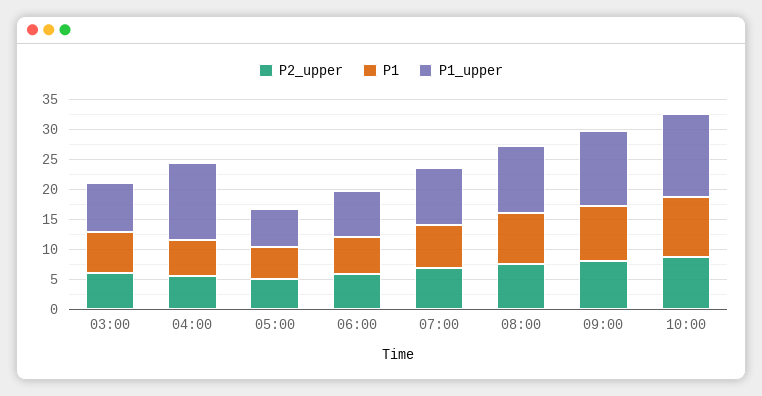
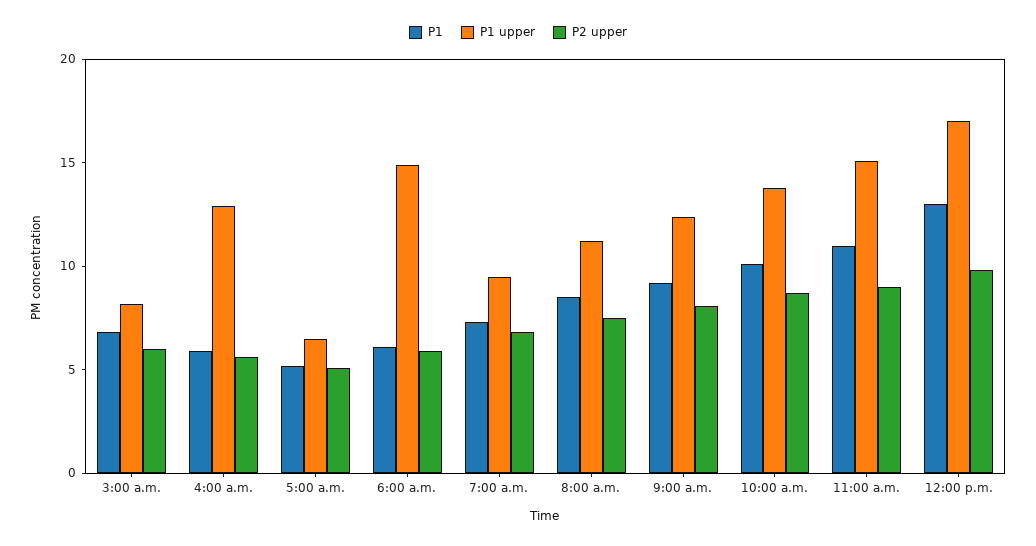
P1_upper, 06:00: 7.5 -> 15
P1, 11:00 a.m.: none -> 11
P1_upper, 11:00 a.m.: none -> 15
P2_upper, 11:00 a.m.: none -> 9
P1, 12:00 p.m.: none -> 13
P1_upper, 12:00 p.m.: none -> 17
P2_upper, 12:00 p.m.: none -> 10

